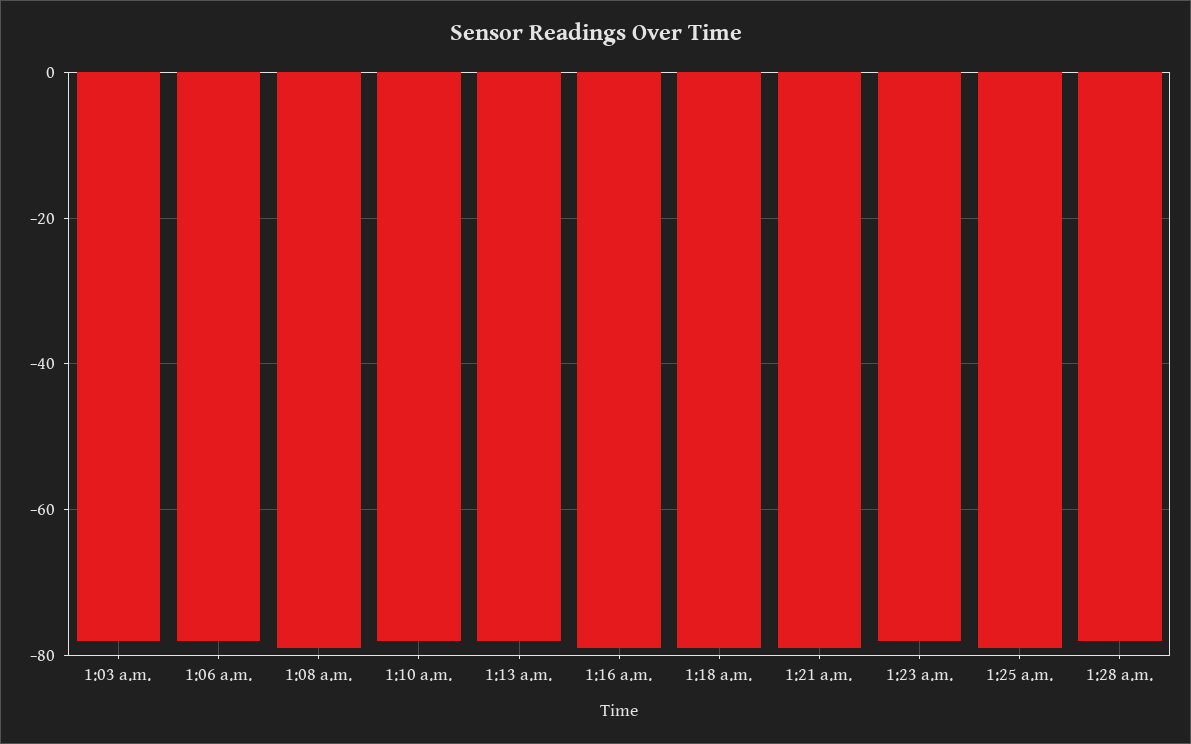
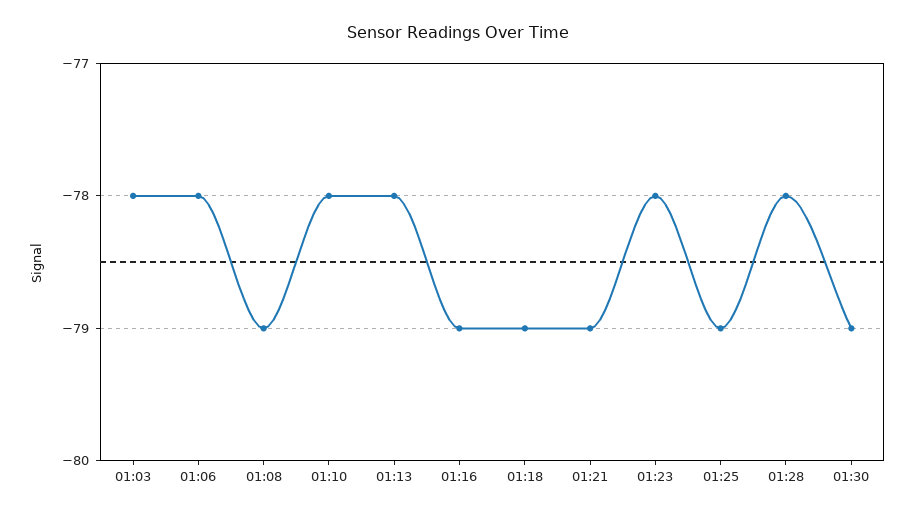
01:30: none -> -79

